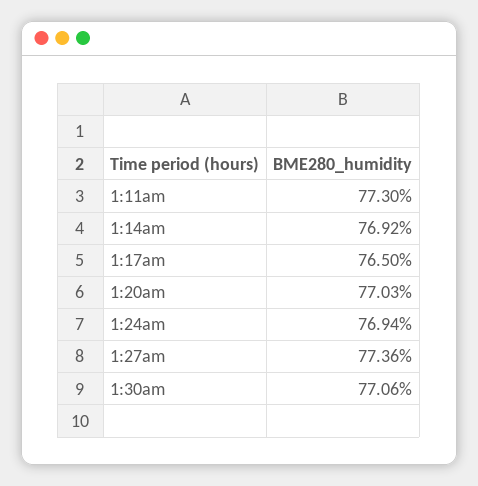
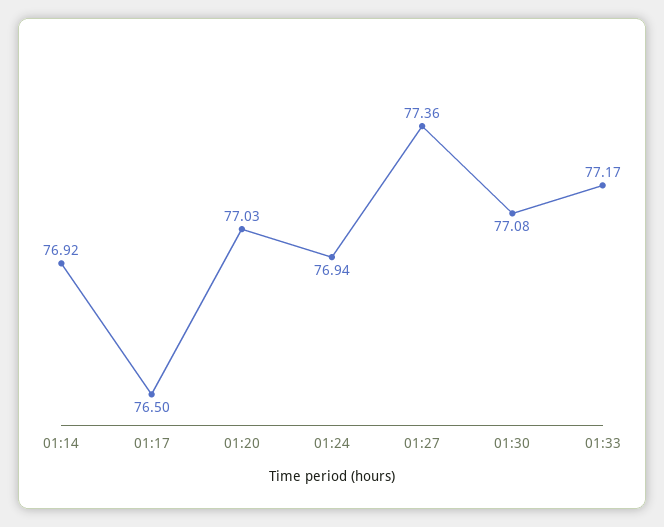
1:11am: 77.3 -> none
1:30am: 77.06 -> 77.08
01:33: none -> 77.17

